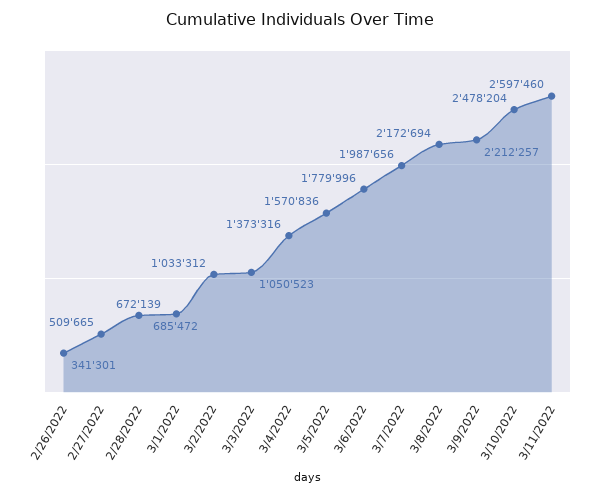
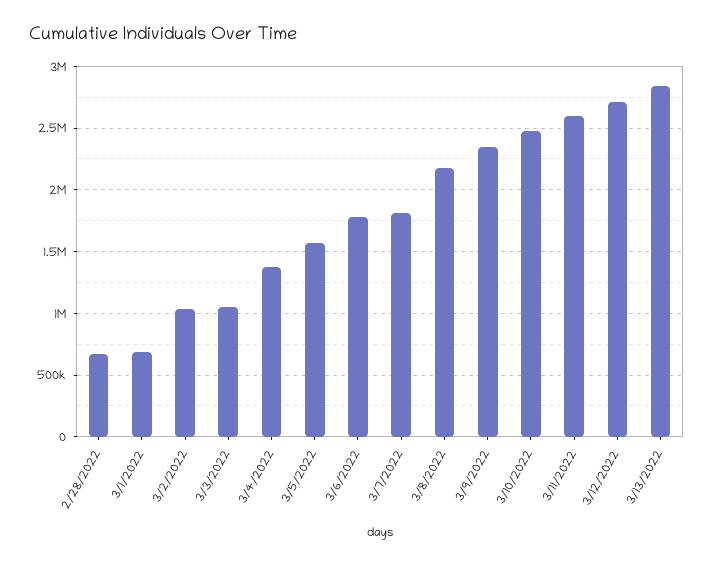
2/26/2022: 341301 -> none
2/27/2022: 509665 -> none
3/7/2022: 1987656 -> 1800000
3/9/2022: 2212257 -> 2350000
3/12/2022: none -> 2700000
3/13/2022: none -> 2850000

